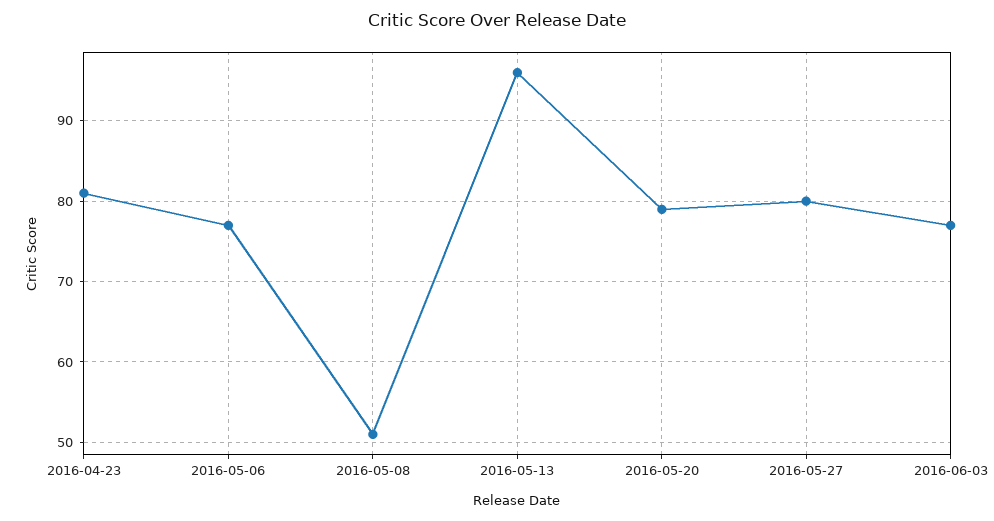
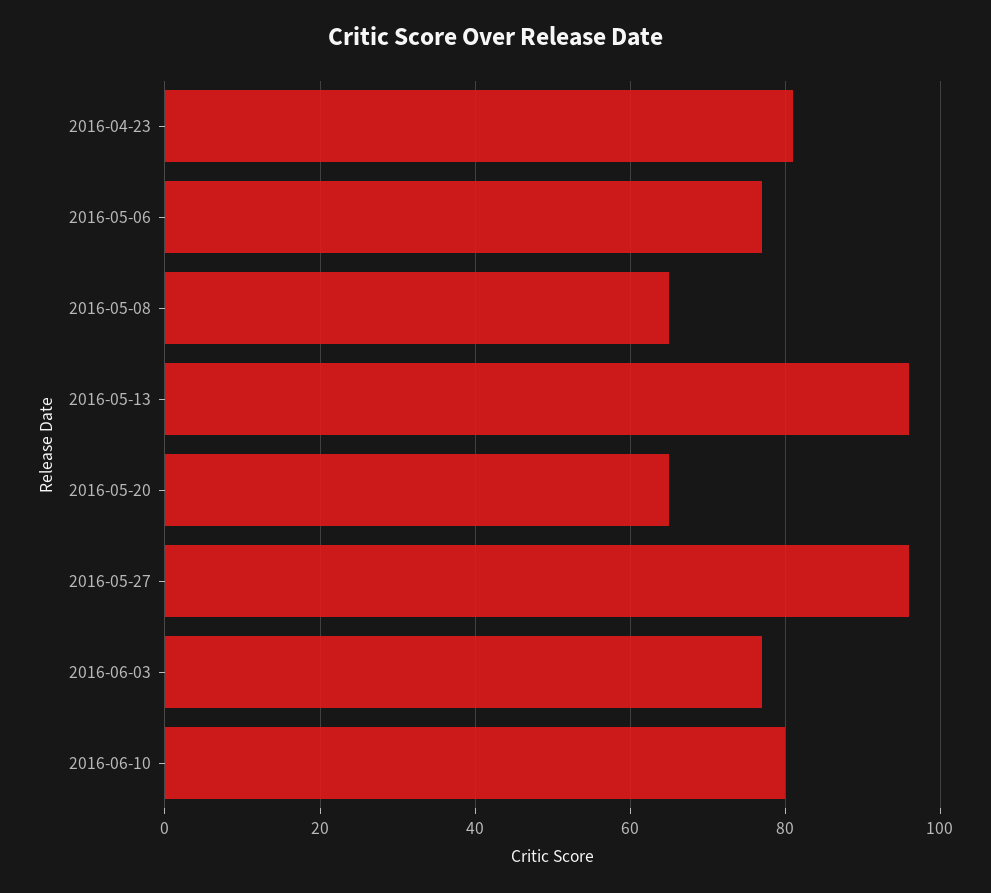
2016-05-08: 51 -> 65
2016-05-20: 79 -> 65
2016-05-27: 80 -> 95
2016-06-10: none -> 80

